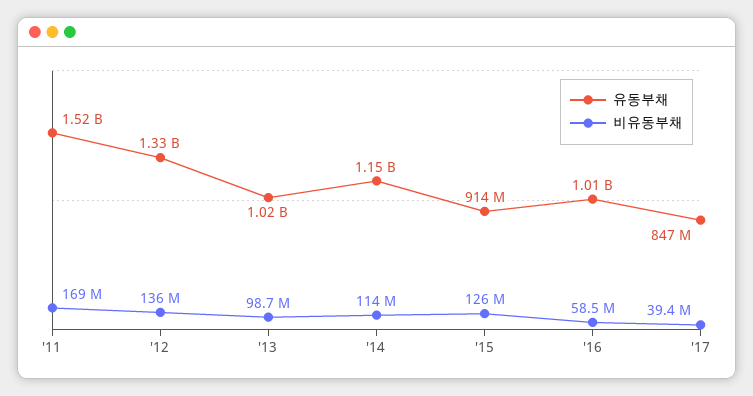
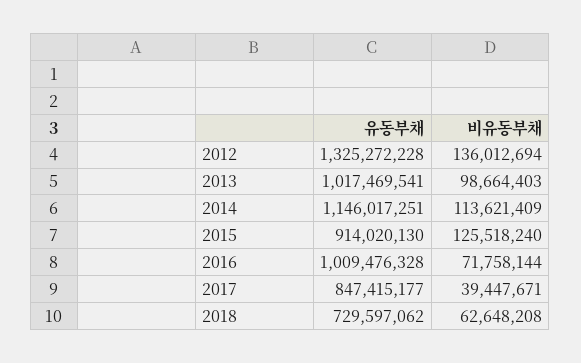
유동부채, '11: 1520000000 -> none
비유동부채, '11: 169000000 -> none
비유동부채, '16: 58500000 -> 71758144
유동부채, 2018: none -> 729597062
비유동부채, 2018: none -> 62648208

